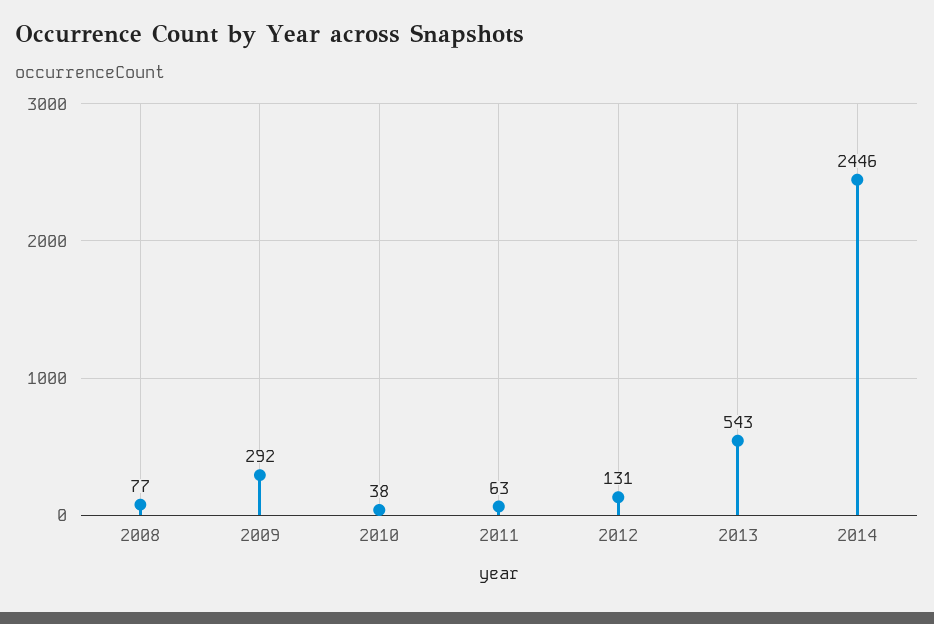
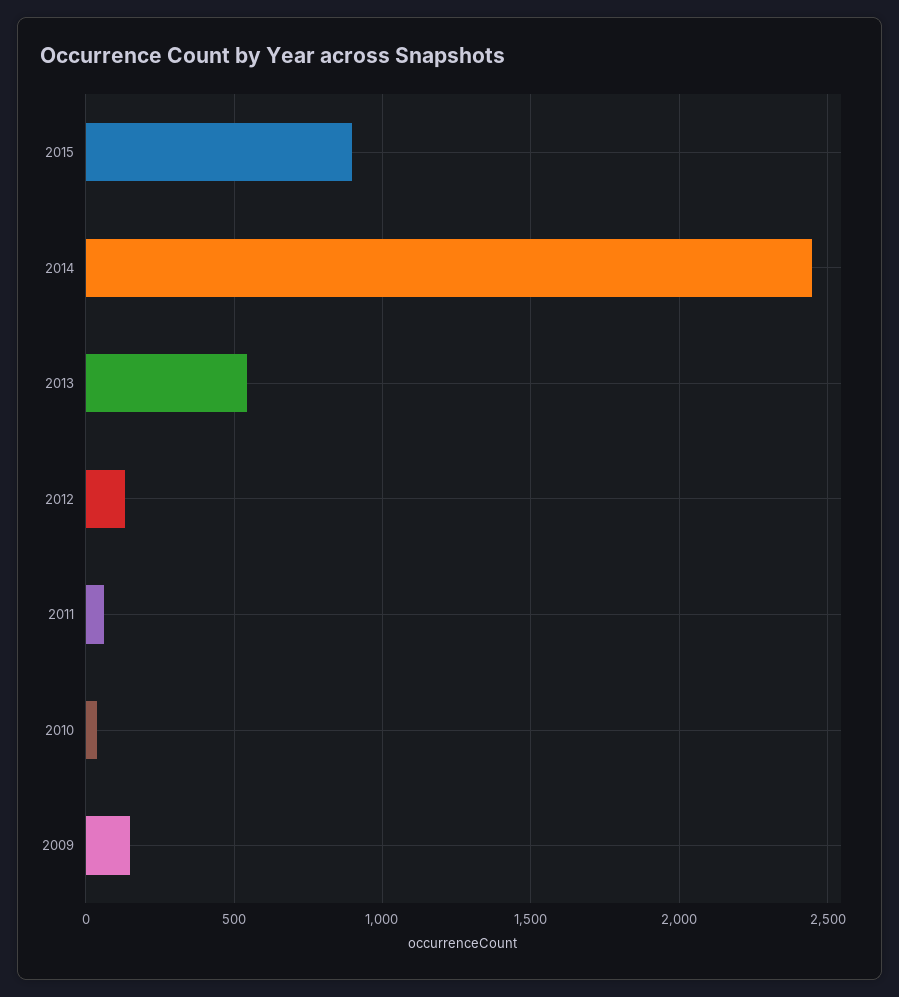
2008: 77 -> none
2009: 292 -> 150
2015: none -> 900

